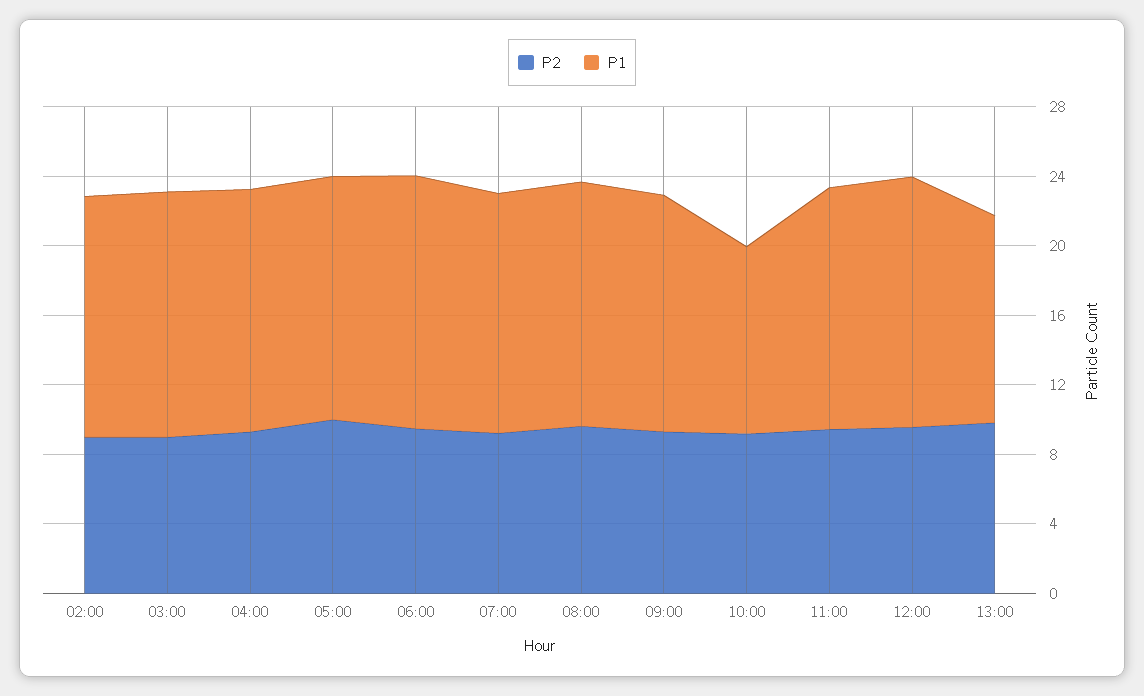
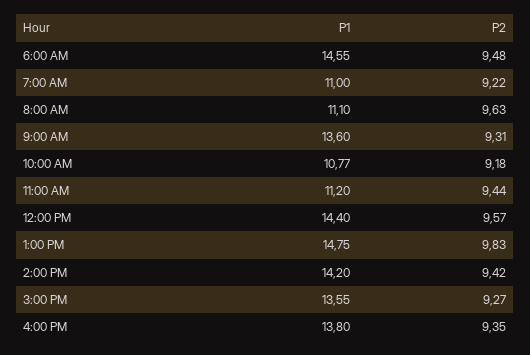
P2, 02:00: 9 -> none
P1, 02:00: 14 -> none
P2, 03:00: 9 -> none
P1, 03:00: 14 -> none
P2, 04:00: 9 -> none
P1, 04:00: 14 -> none
P2, 05:00: 10 -> none
P1, 05:00: 14 -> none
P1, 07:00: 14 -> 11
P1, 08:00: 14 -> 11.1
P1, 11:00: 14 -> 11.2
P1, 13:00: 12 -> 14.75
P1, 2:00 PM: none -> 14.2
P2, 2:00 PM: none -> 9.42
P1, 3:00 PM: none -> 13.55
P2, 3:00 PM: none -> 9.27
P1, 4:00 PM: none -> 13.8
P2, 4:00 PM: none -> 9.35

